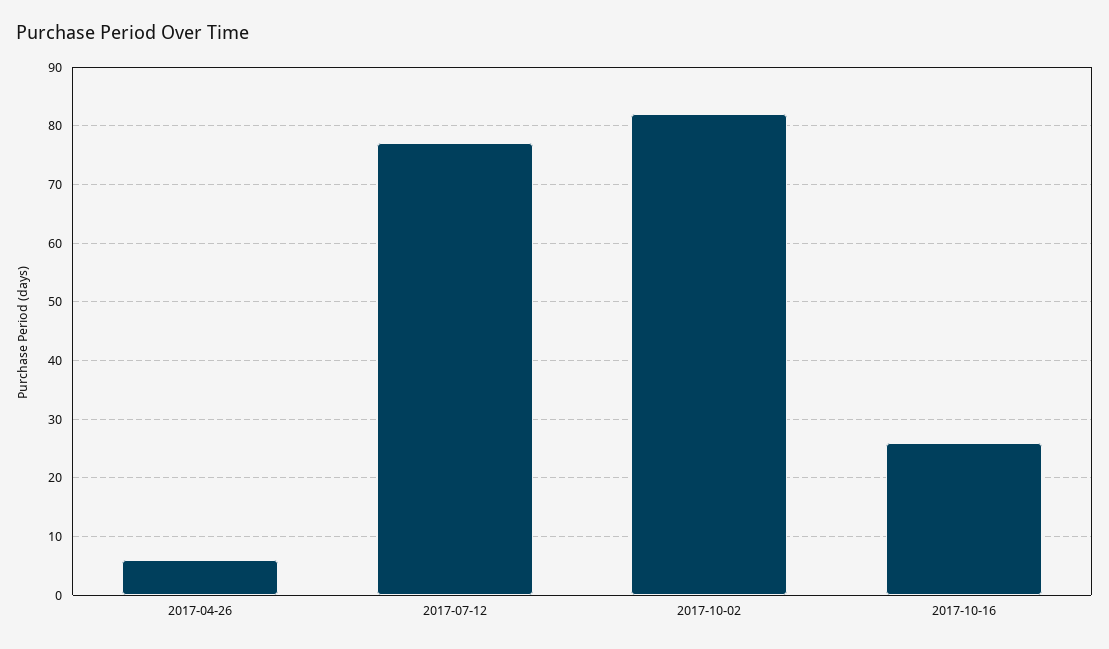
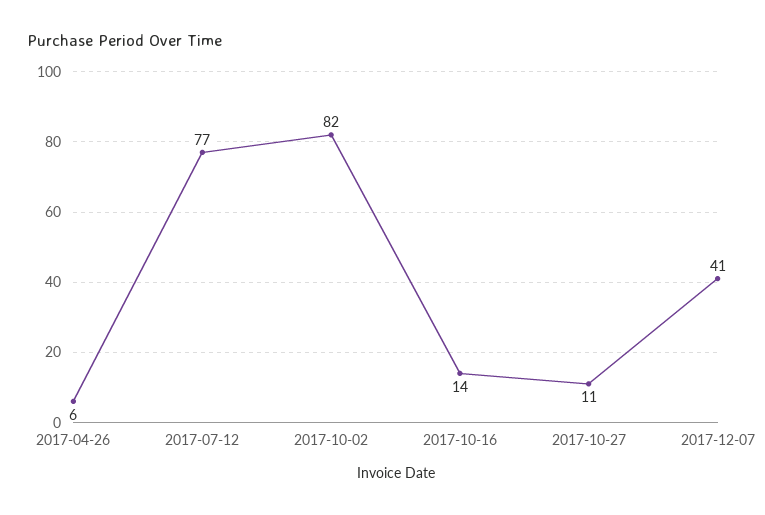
2017-10-16: 25 -> 14
2017-10-27: none -> 11
2017-12-07: none -> 41

